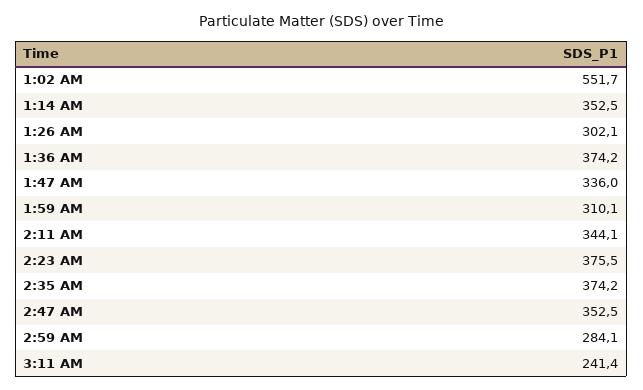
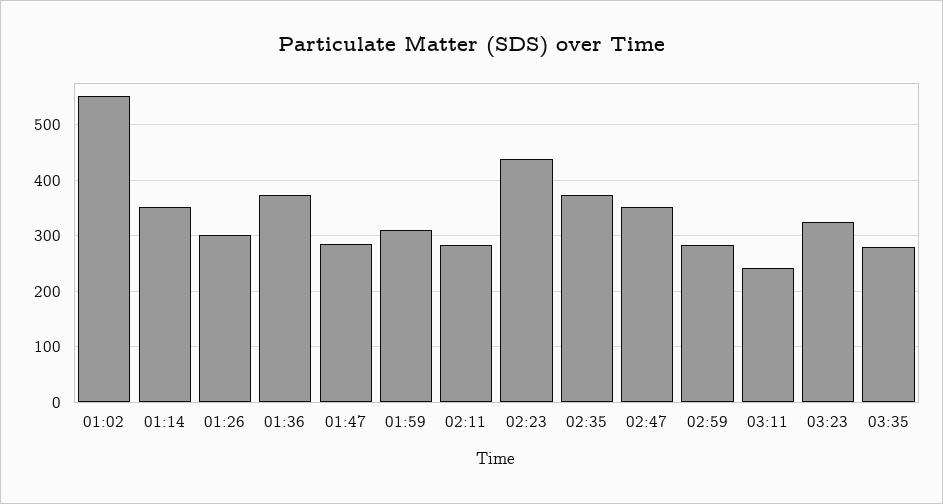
1:47 AM: 336 -> 280
2:11 AM: 344.1 -> 280
2:23 AM: 375.5 -> 440
03:23: none -> 320
03:35: none -> 280

